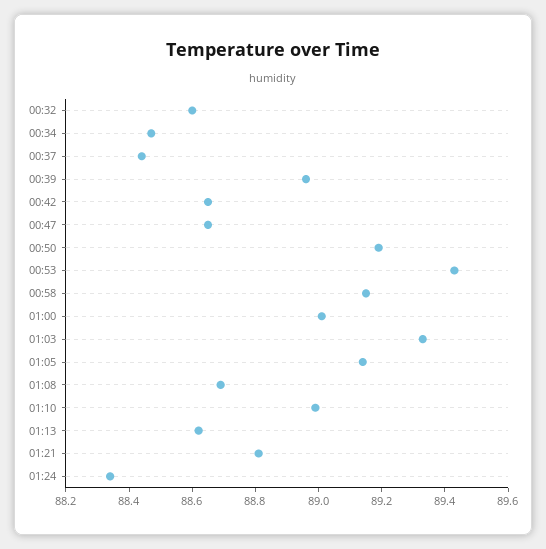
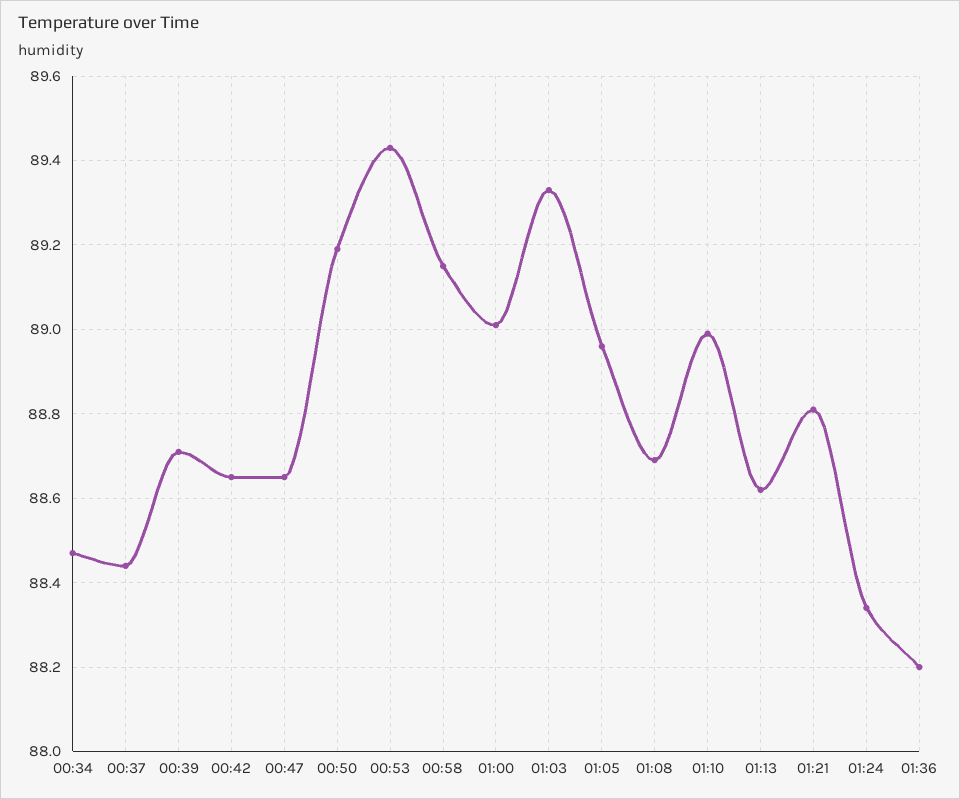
00:32: 88.6 -> none
00:39: 88.95 -> 88.7
01:05: 89.15 -> 88.95
01:36: none -> 88.2

